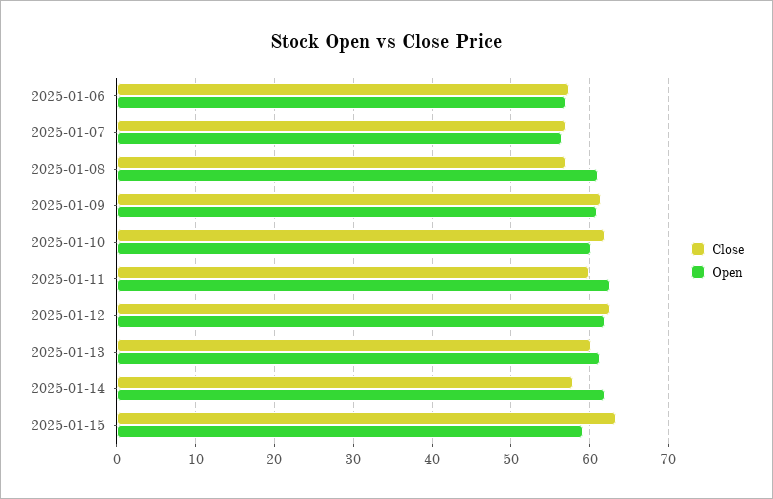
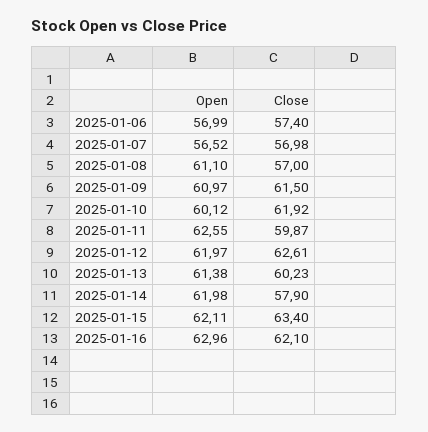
Open, 2025-01-15: 59 -> 62.11
Open, 2025-01-16: none -> 62.96
Close, 2025-01-16: none -> 62.1

